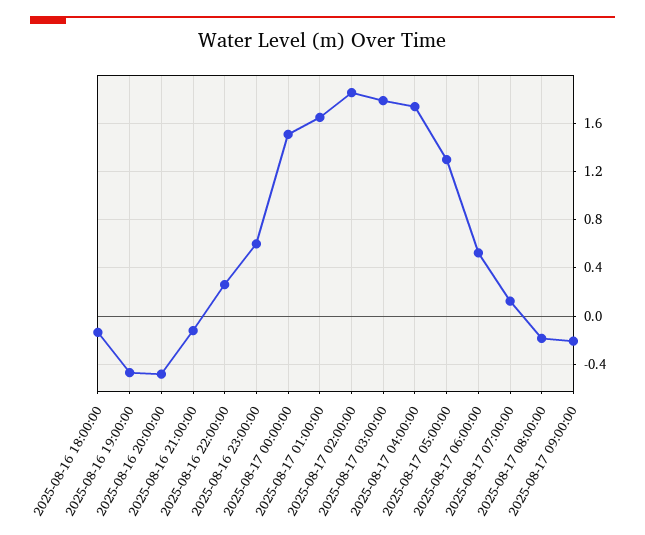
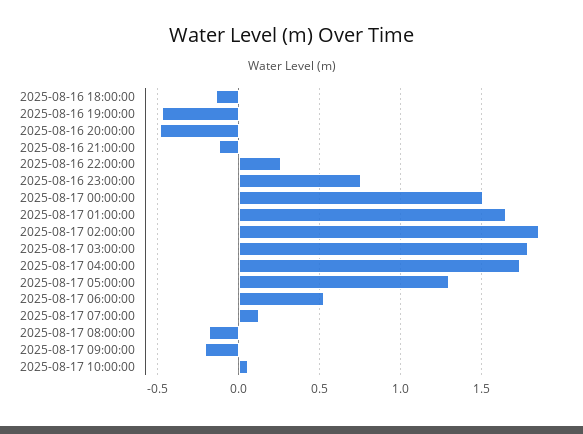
2025-08-16 23:00:00: 0.6 -> 0.75
2025-08-17 10:00:00: none -> 0.05

